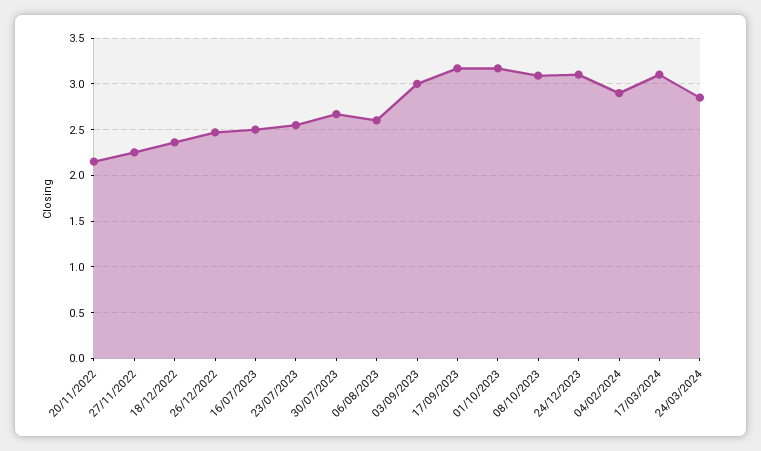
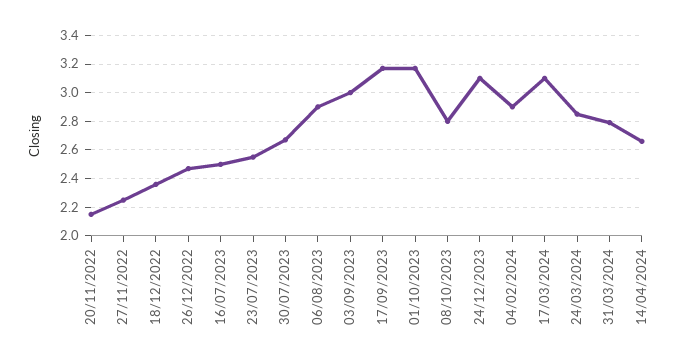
06/08/2023: 2.6 -> 2.9
08/10/2023: 3.1 -> 2.8
31/03/2024: none -> 2.8
14/04/2024: none -> 2.65

